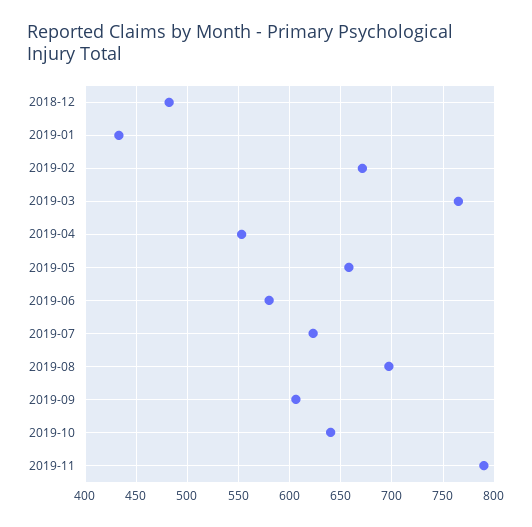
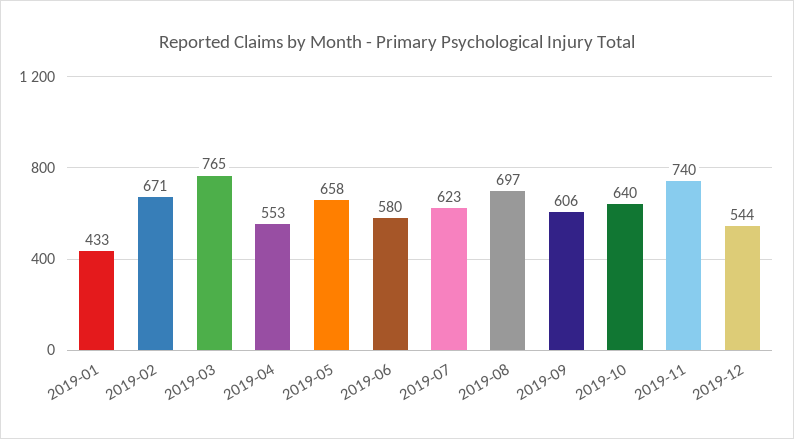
2018-12: 480 -> none
2019-11: 790 -> 740
2019-12: none -> 544

